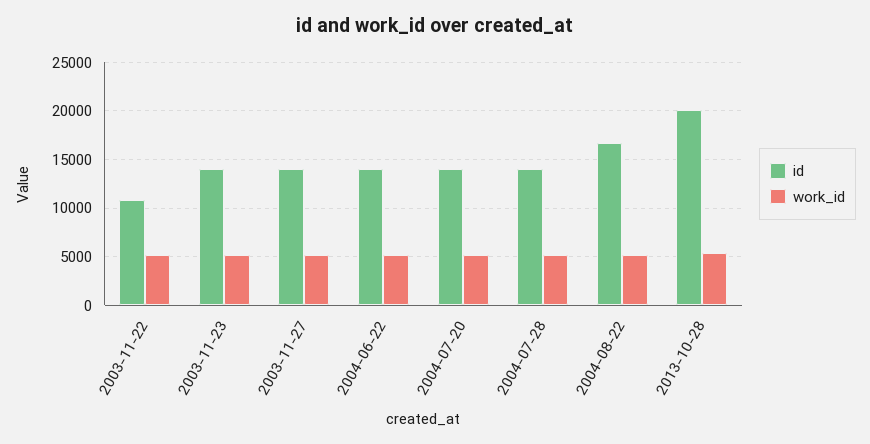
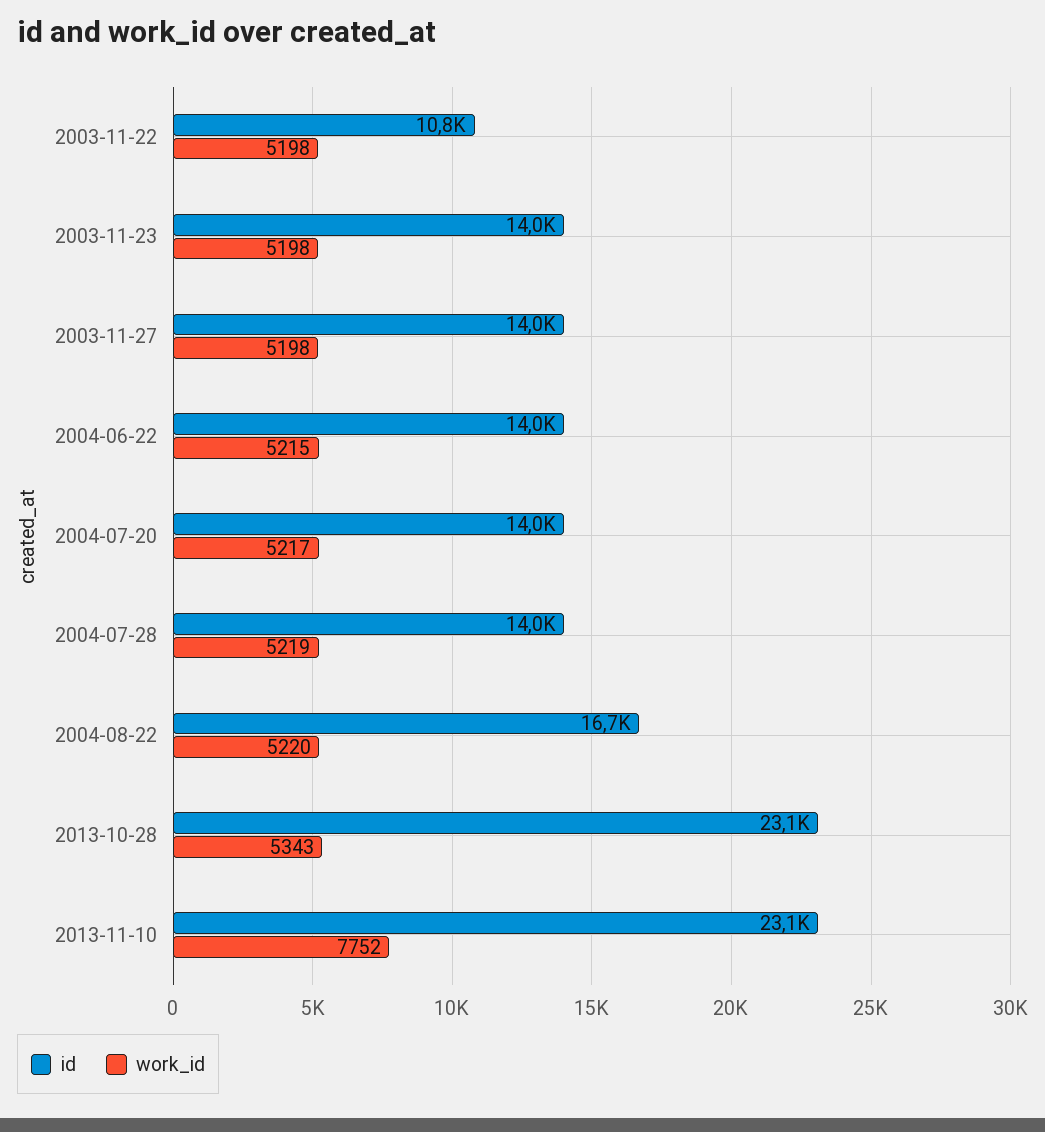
id, 2013-10-28: 20000 -> 23100
id, 2013-11-10: none -> 23100
work_id, 2013-11-10: none -> 7752

